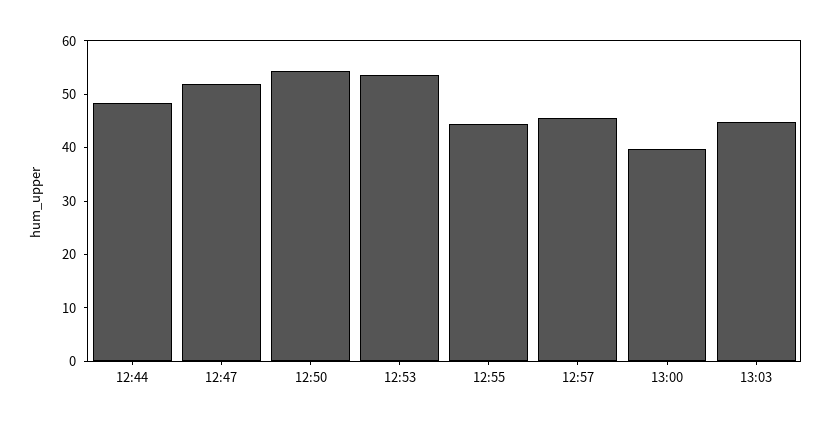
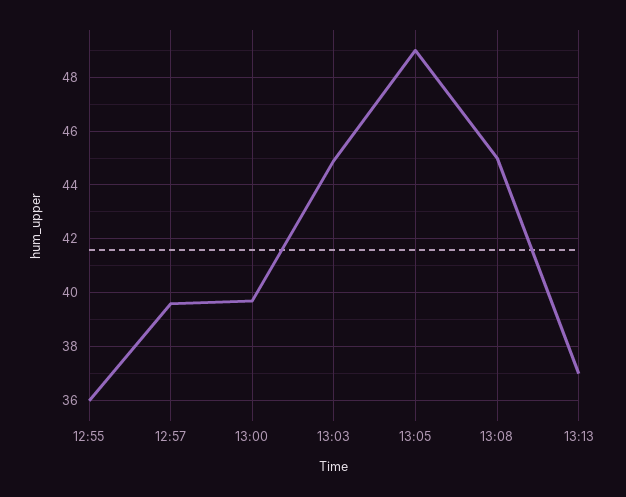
12:44: 48 -> none
12:47: 52 -> none
12:50: 54 -> none
12:53: 54 -> none
12:55: 44 -> 36
12:57: 46 -> 39.5
13:05: none -> 49
13:08: none -> 45
13:13: none -> 37

